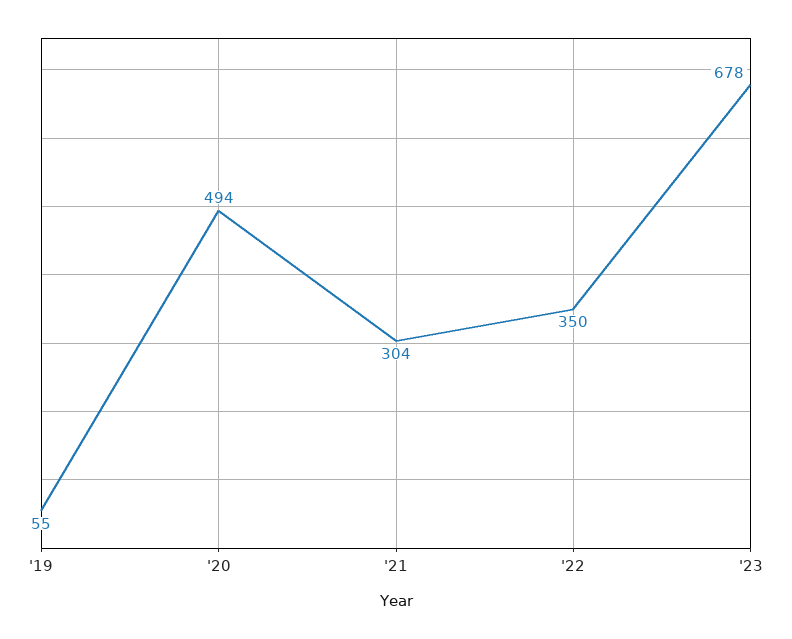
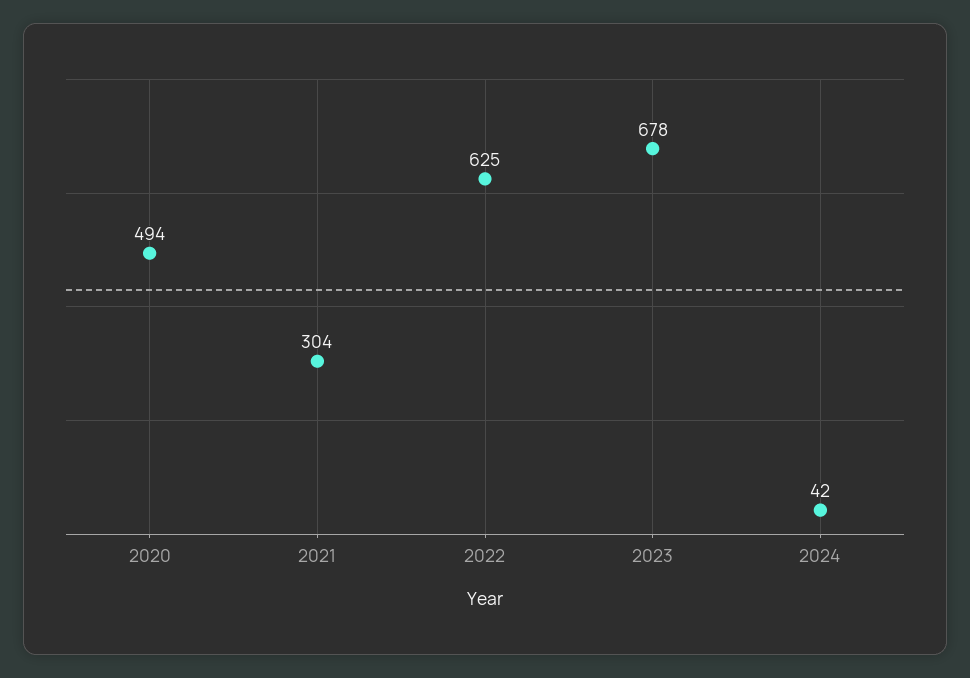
'19: 55 -> none
'22: 350 -> 625
2024: none -> 42

